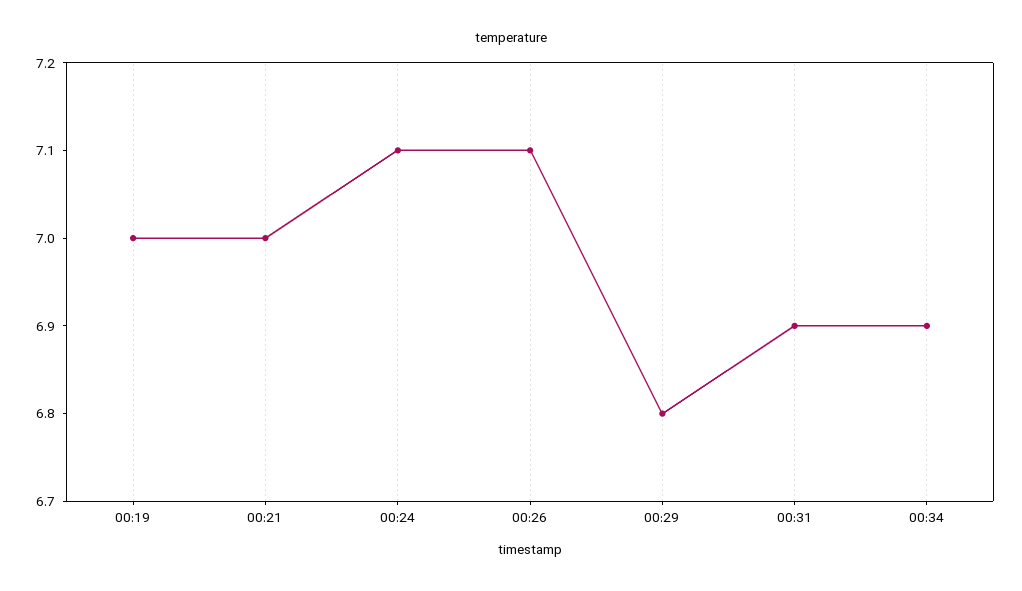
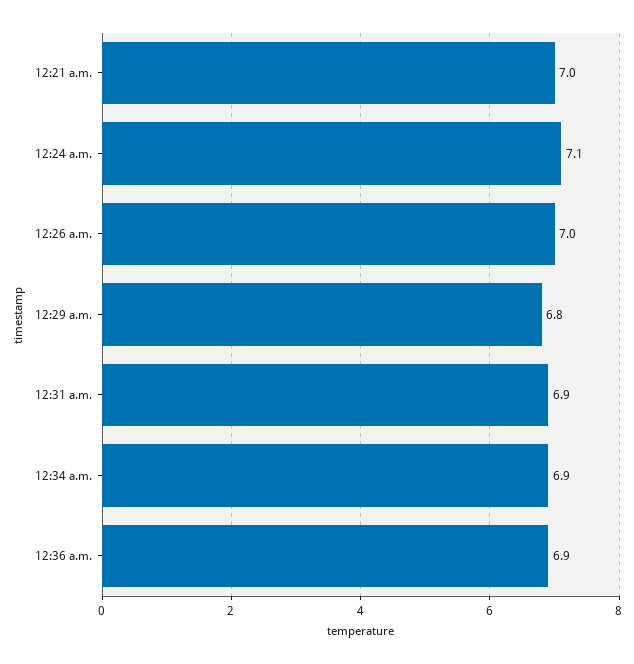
00:19: 7 -> none
00:26: 7.1 -> 7
12:36 a.m.: none -> 6.9

